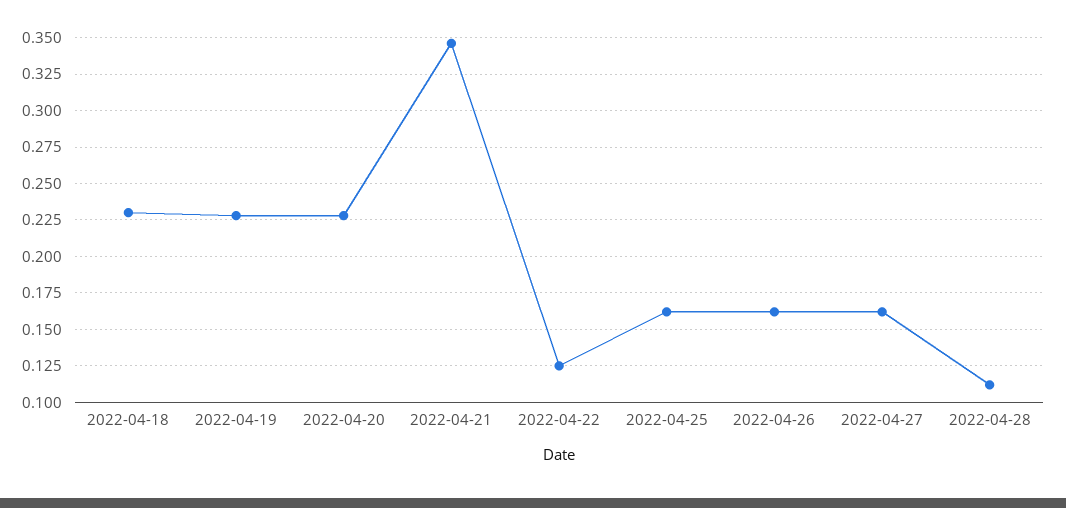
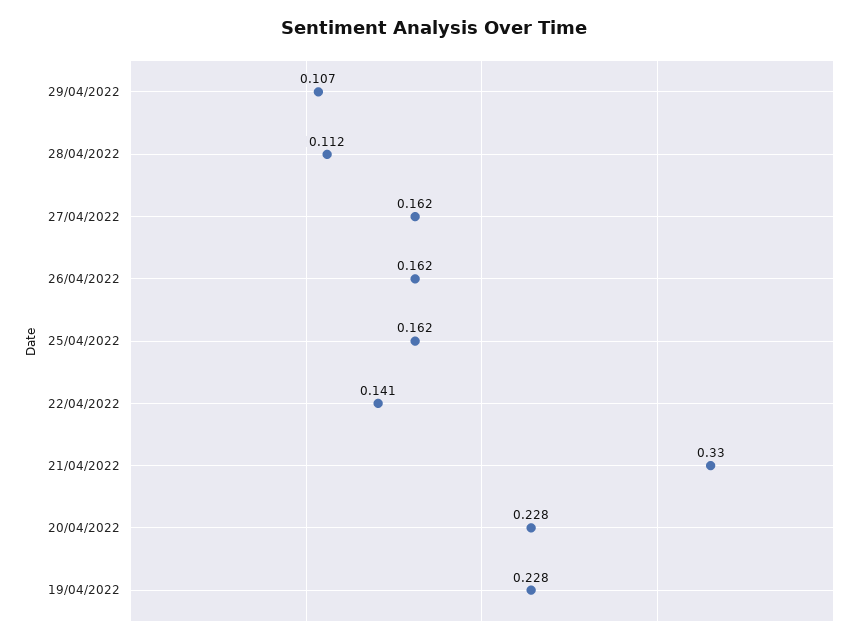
2022-04-18: 0.23 -> none
2022-04-21: 0.345 -> 0.33
2022-04-22: 0.125 -> 0.141
29/04/2022: none -> 0.107

